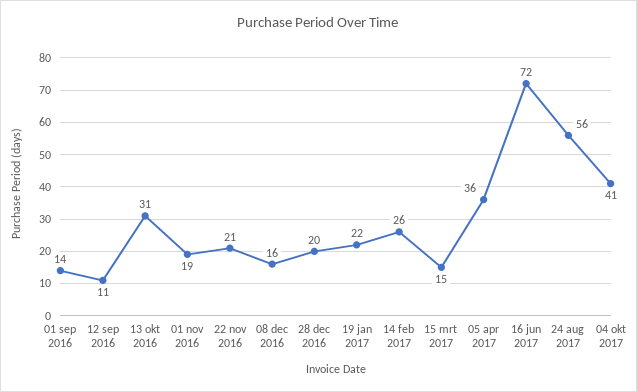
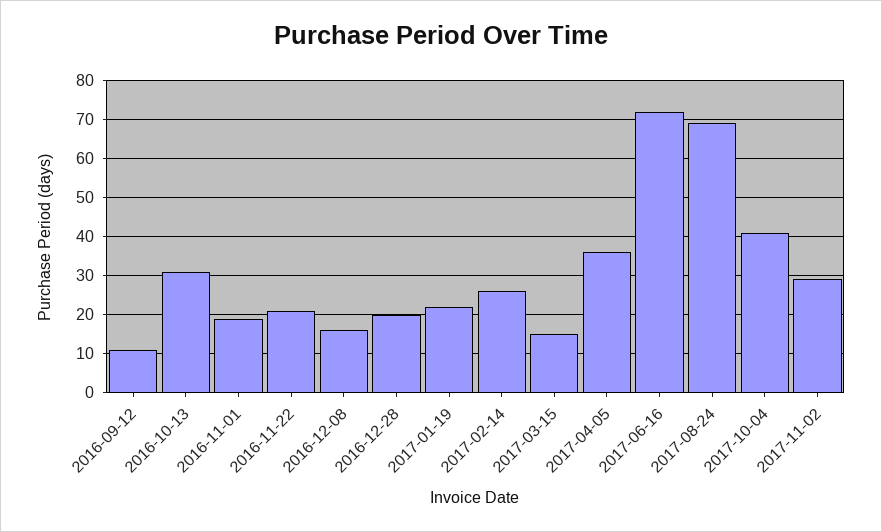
01 sep 2016: 14 -> none
24 aug 2017: 56 -> 70
2017-11-02: none -> 30

